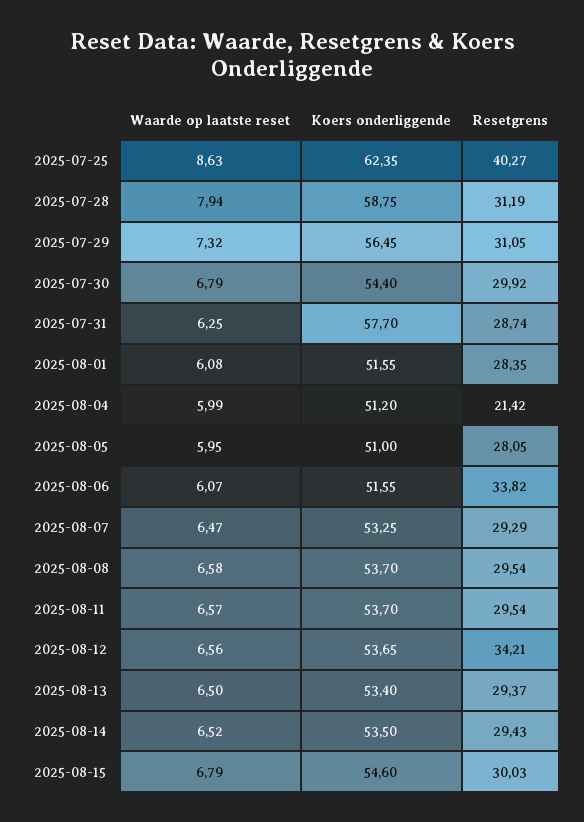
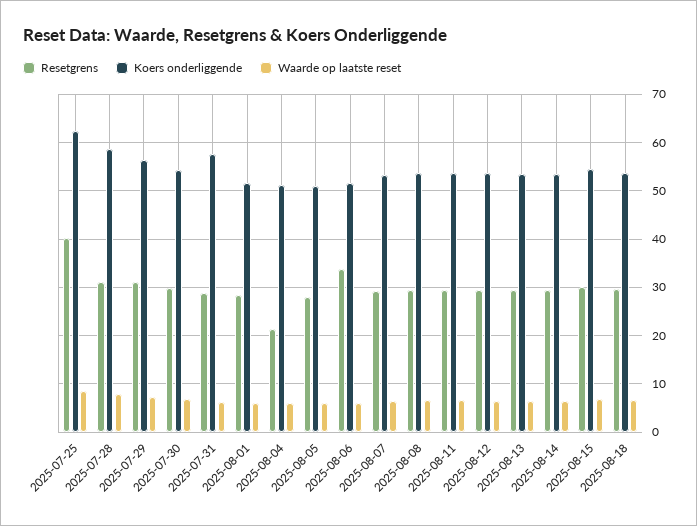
Resetgrens, 2025-08-12: 34.21 -> 30
Resetgrens, 2025-08-18: none -> 30
Koers onderliggende, 2025-08-18: none -> 54
Waarde op laatste reset, 2025-08-18: none -> 6

